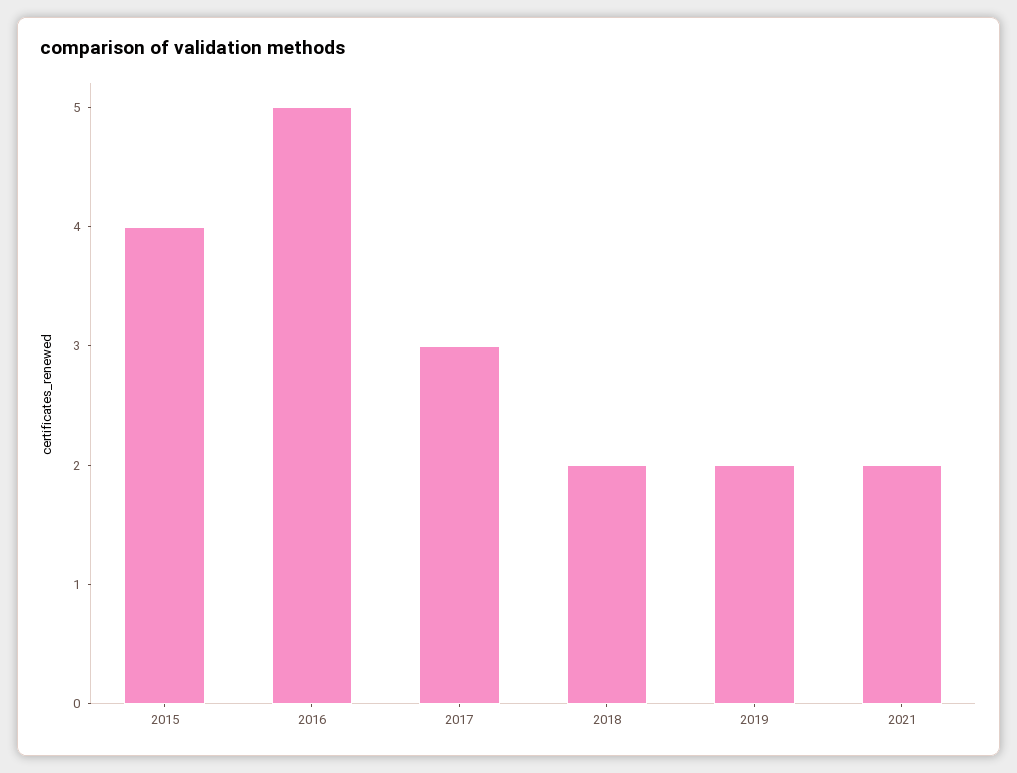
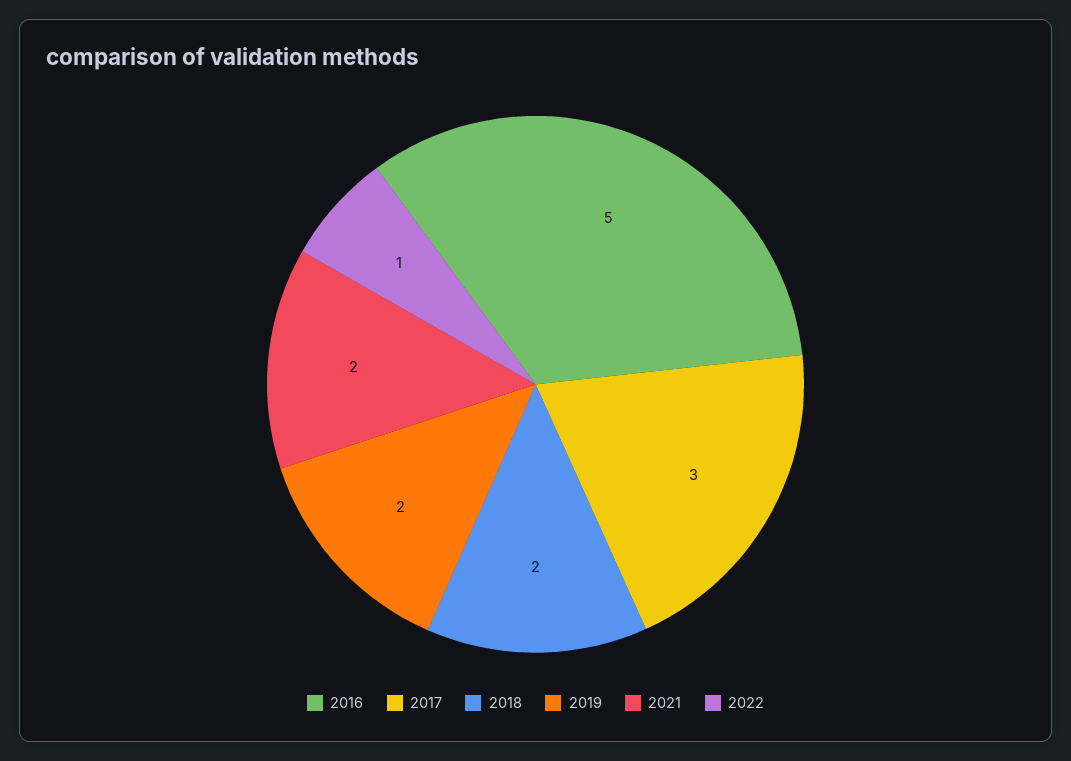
2015: 4 -> none
2022: none -> 1

